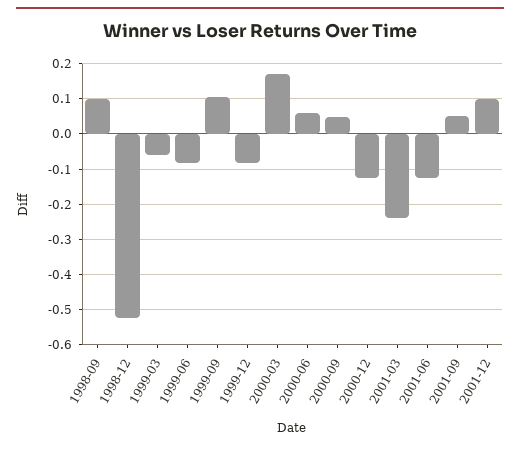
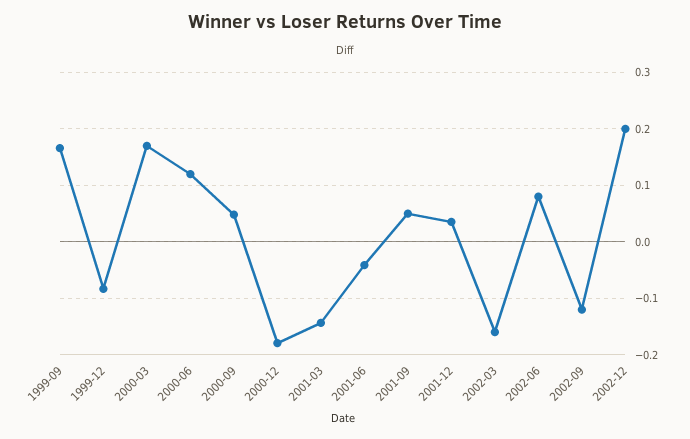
1998-09: 0.1 -> none
1998-12: -0.52 -> none
1999-03: -0.06 -> none
1999-06: -0.08 -> none
1999-09: 0.1 -> 0.16
2000-06: 0.06 -> 0.12
2000-12: -0.12 -> -0.18
2001-03: -0.24 -> -0.14
2001-06: -0.12 -> -0.04
2001-12: 0.1 -> 0.04
2002-03: none -> -0.16
2002-06: none -> 0.08
2002-09: none -> -0.12
2002-12: none -> 0.2

